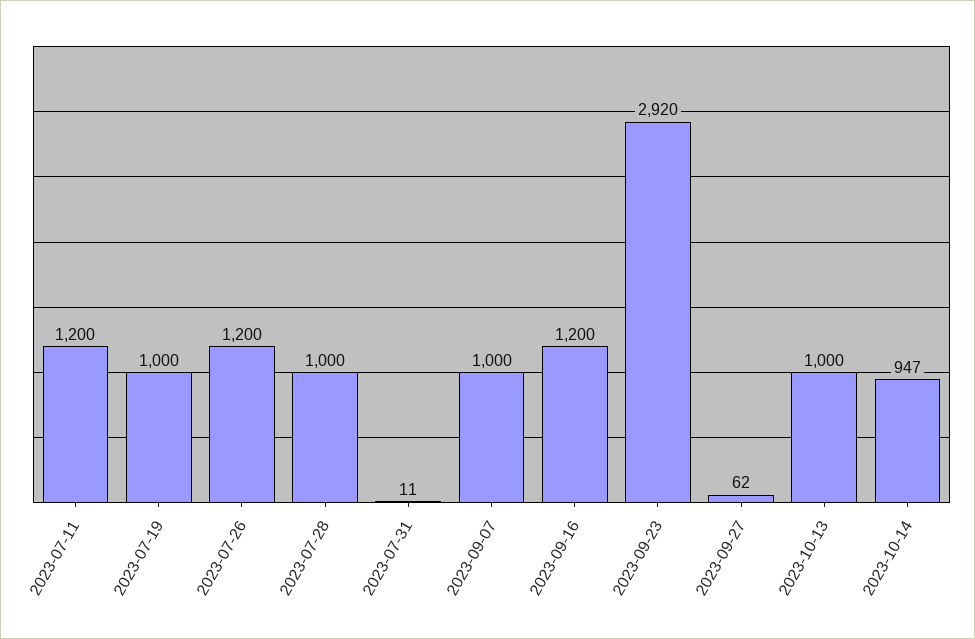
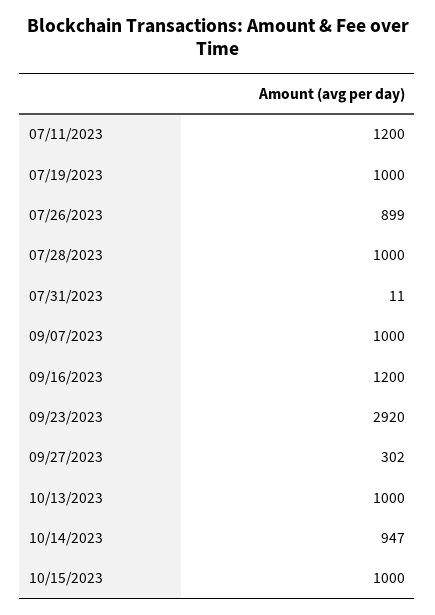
2023-07-26: 1200 -> 899
2023-09-27: 62 -> 302
10/15/2023: none -> 1000

